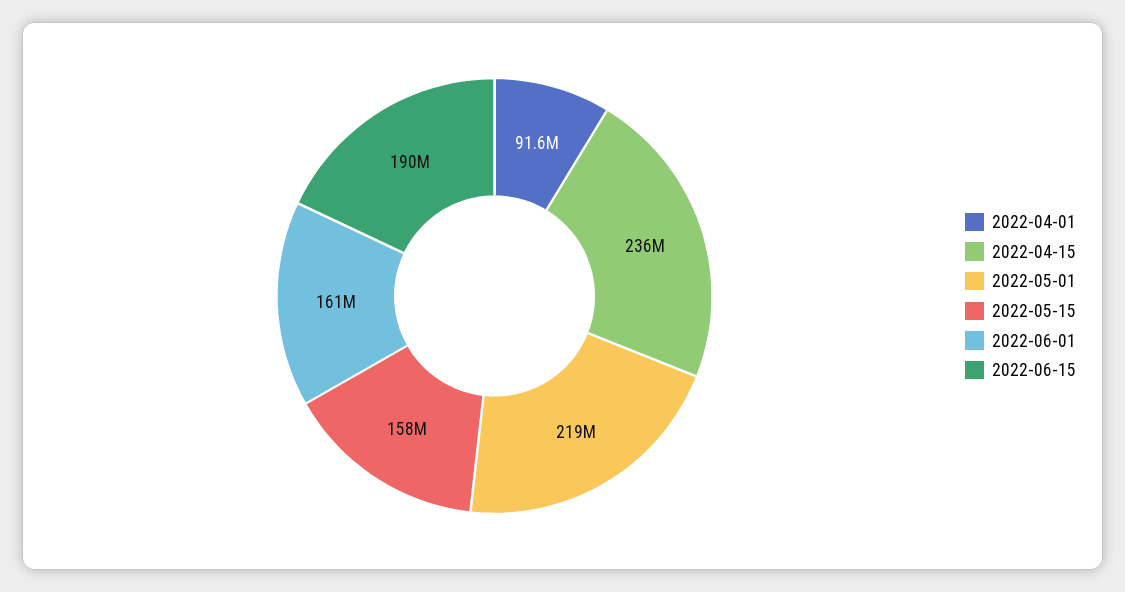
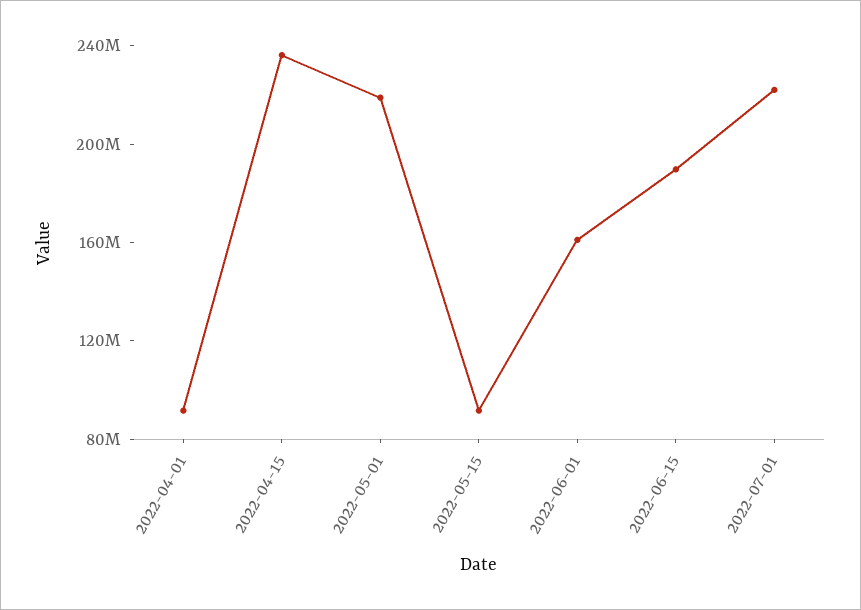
2022-05-15: 158000000 -> 90000000
2022-07-01: none -> 220000000

